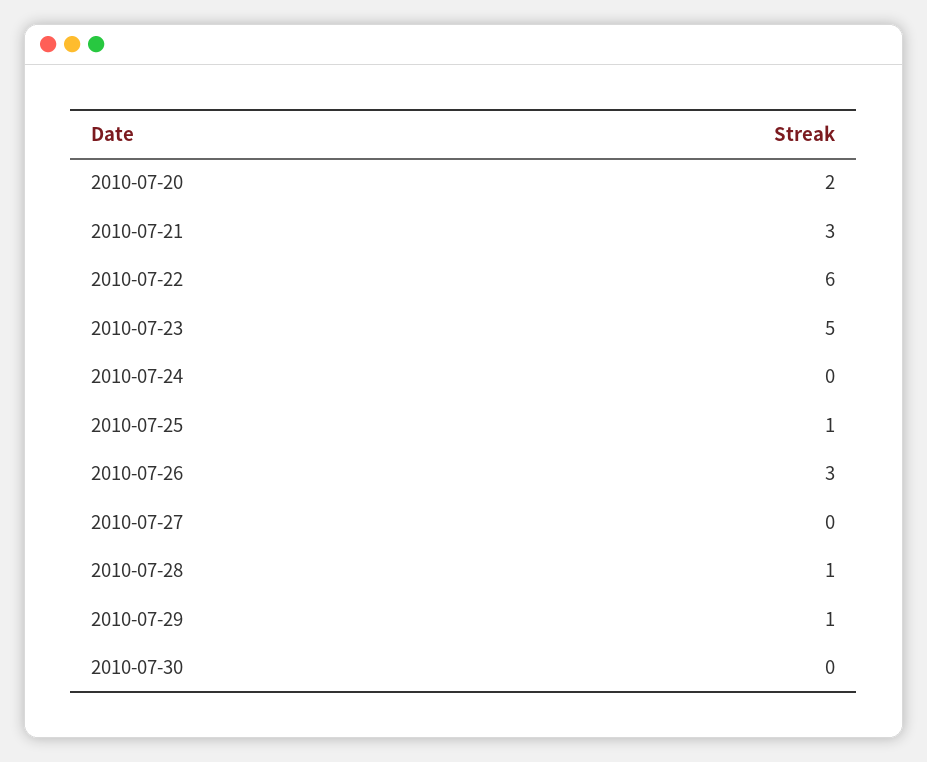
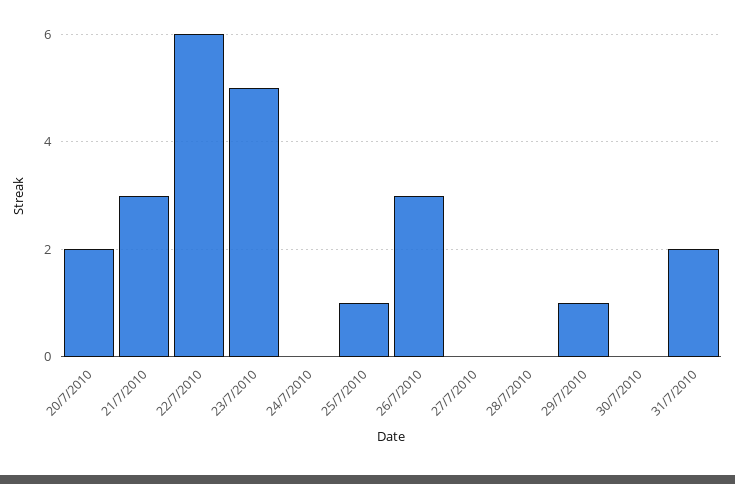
2010-07-28: 1 -> 0
31/7/2010: none -> 2

